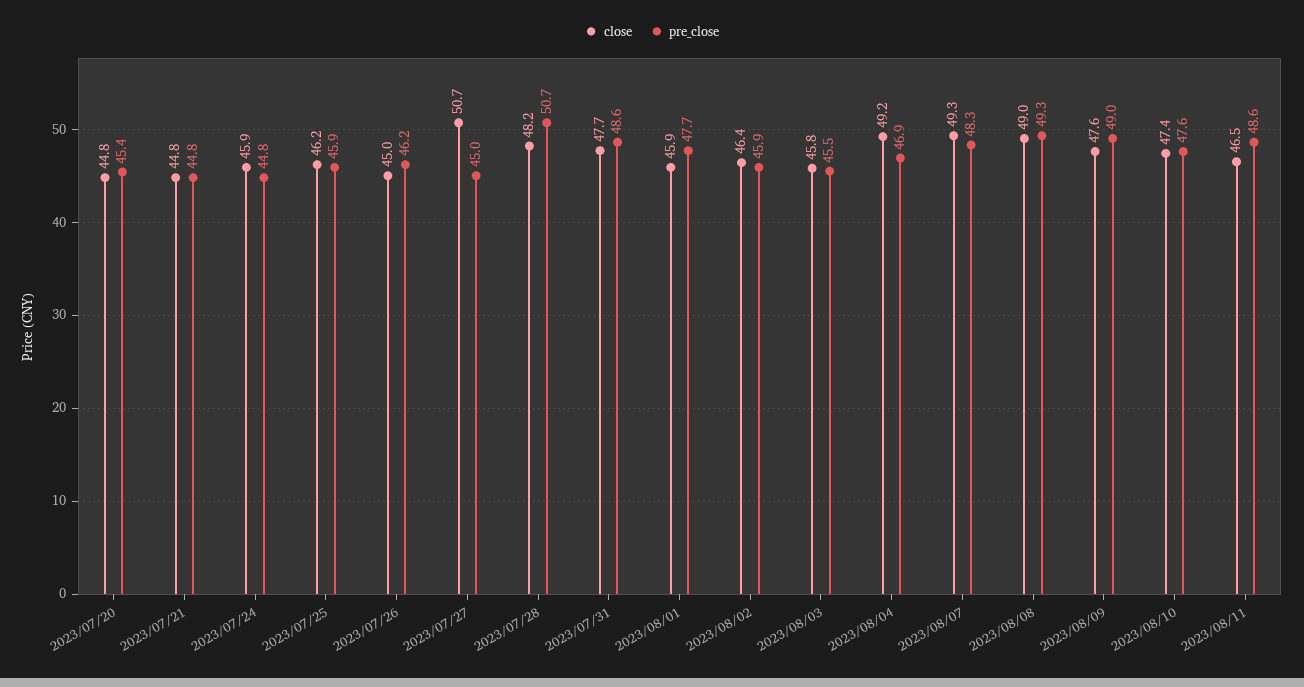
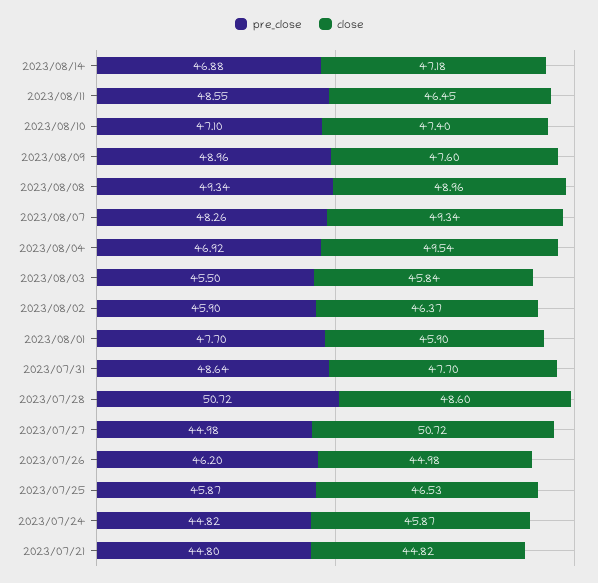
close, 2023/07/20: 44.8 -> none
pre_close, 2023/07/20: 45.4 -> none
close, 2023/07/25: 46.2 -> 46.53
close, 2023/07/28: 48.2 -> 48.6
close, 2023/08/04: 49.2 -> 49.54
pre_close, 2023/08/10: 47.6 -> 47.1
pre_close, 2023/08/14: none -> 46.88
close, 2023/08/14: none -> 47.18

